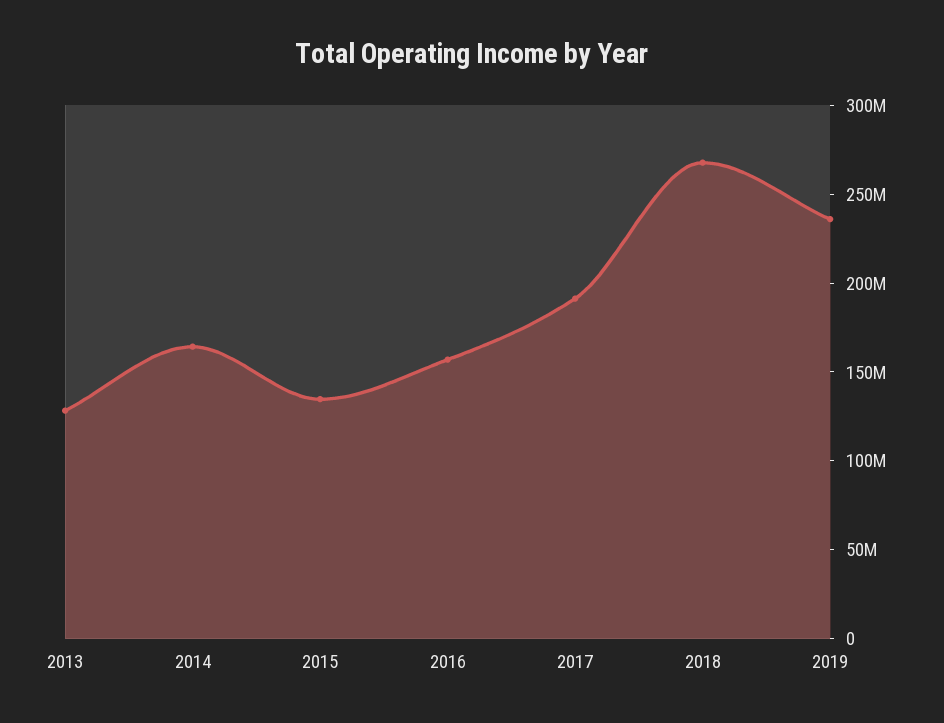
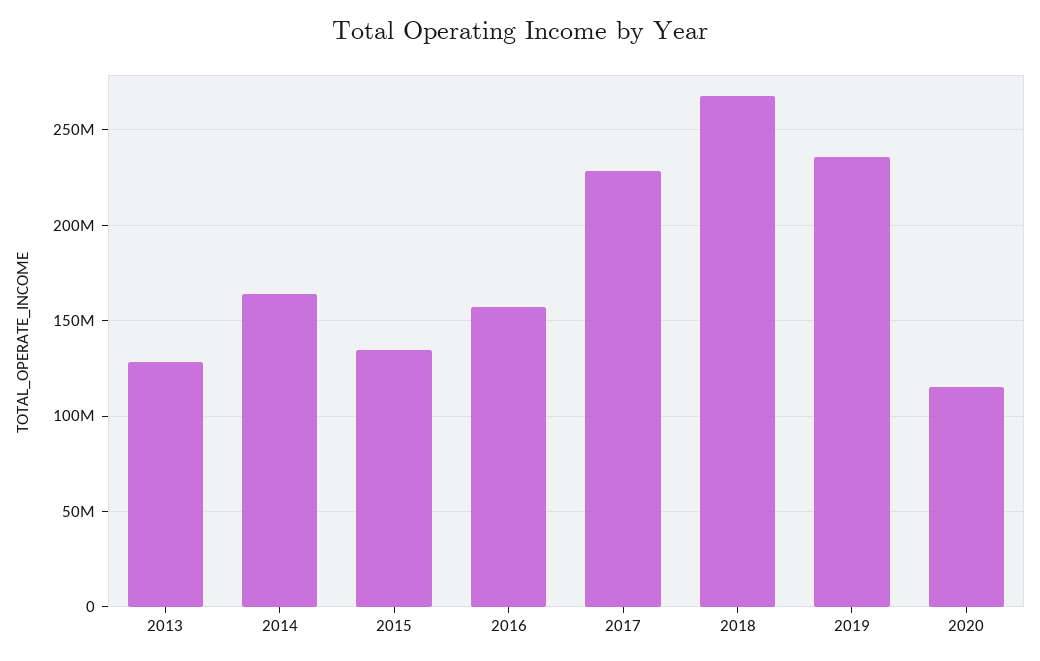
2017: 190000000 -> 230000000
2020: none -> 115000000

